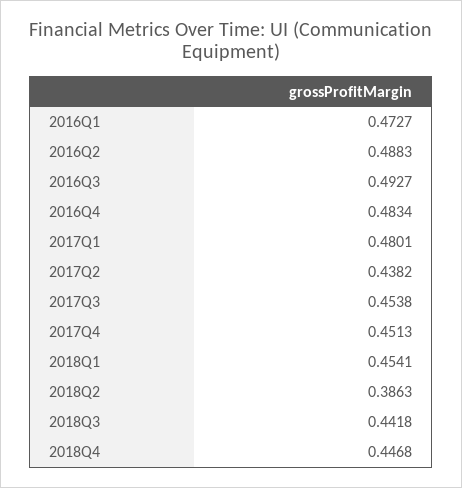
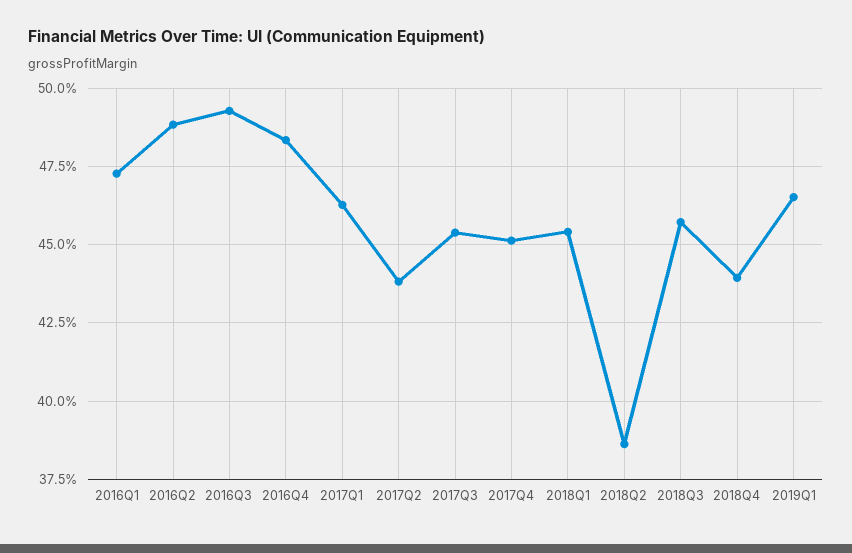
2017Q1: 0.4801 -> 0.4625
2018Q3: 0.4418 -> 0.4575
2018Q4: 0.4468 -> 0.44
2019Q1: none -> 0.465

